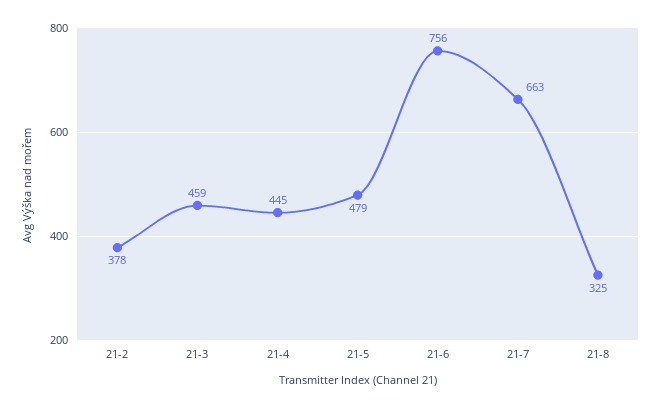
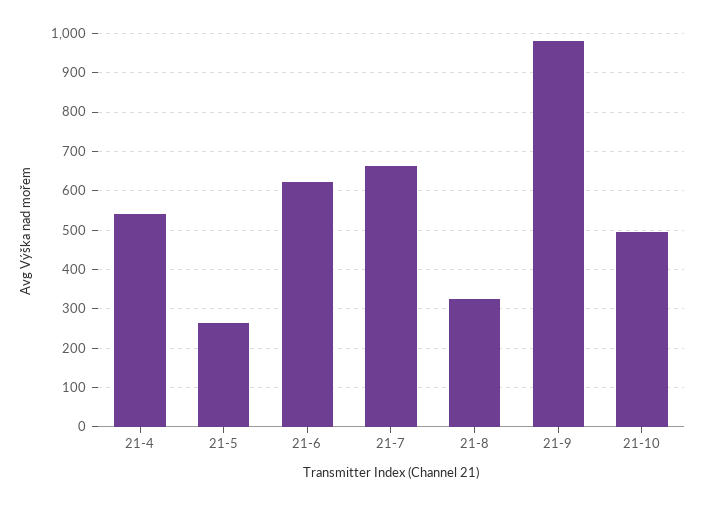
21-2: 378 -> none
21-3: 459 -> none
21-4: 445 -> 540
21-5: 479 -> 260
21-6: 756 -> 620
21-9: none -> 980
21-10: none -> 500

